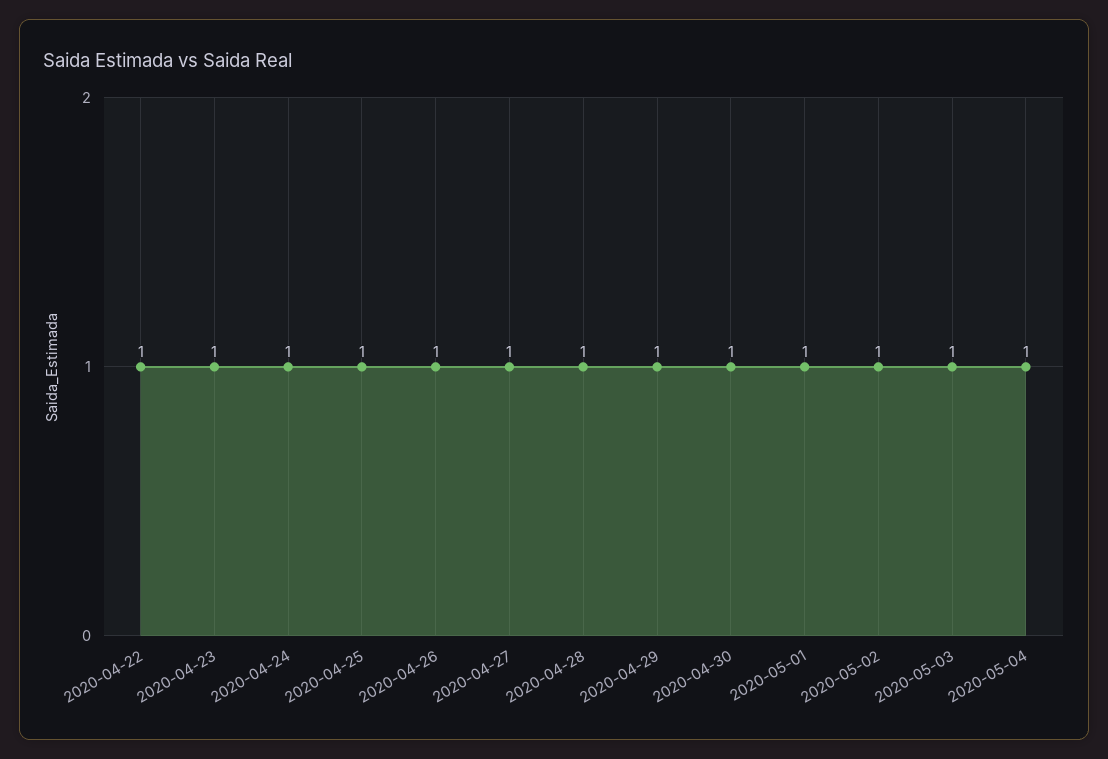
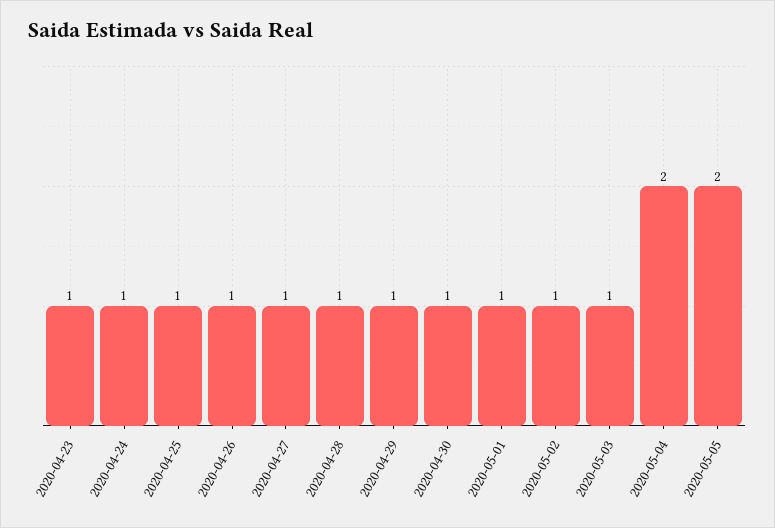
2020-04-22: 1 -> none
2020-05-04: 1 -> 2
2020-05-05: none -> 2

